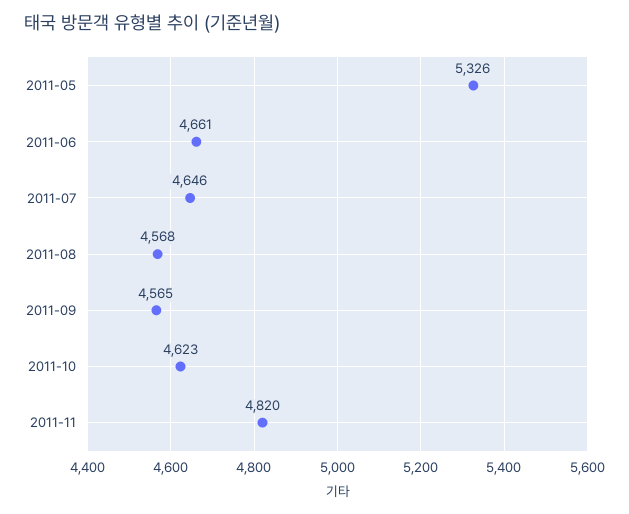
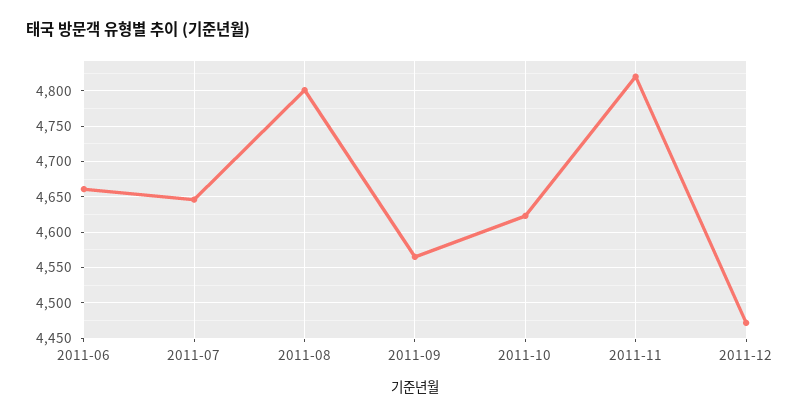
2011-05: 5326 -> none
2011-08: 4568 -> 4800
2011-12: none -> 4470

